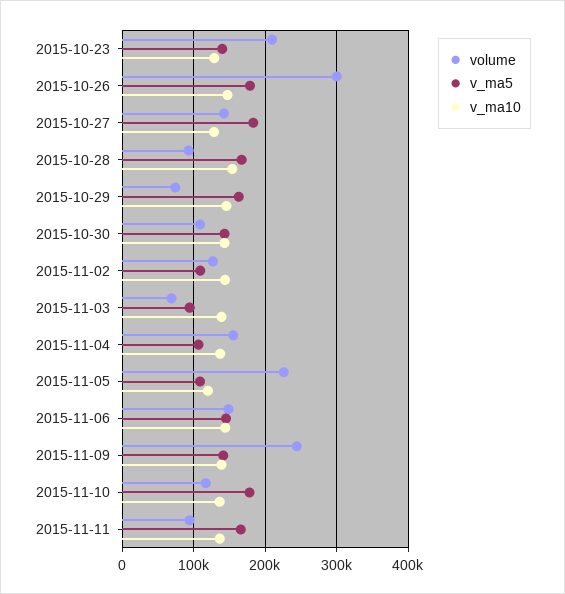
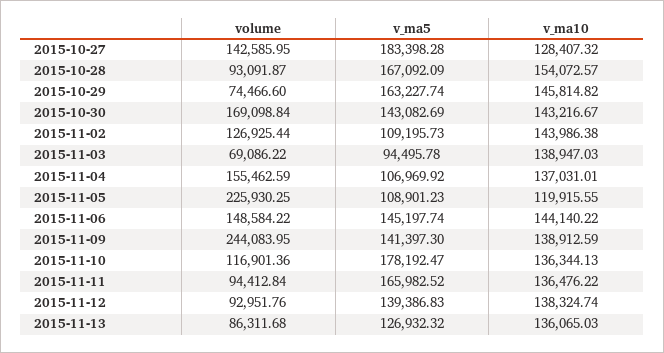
volume, 2015-10-23: 210000 -> none
v_ma5, 2015-10-23: 140000 -> none
v_ma10, 2015-10-23: 130000 -> none
volume, 2015-10-26: 300000 -> none
v_ma5, 2015-10-26: 180000 -> none
v_ma10, 2015-10-26: 150000 -> none
volume, 2015-10-30: 110000 -> 169098.84
volume, 2015-11-12: none -> 92951.76
v_ma5, 2015-11-12: none -> 139386.83
v_ma10, 2015-11-12: none -> 138324.74
volume, 2015-11-13: none -> 86311.68
v_ma5, 2015-11-13: none -> 126932.32
v_ma10, 2015-11-13: none -> 136065.03

